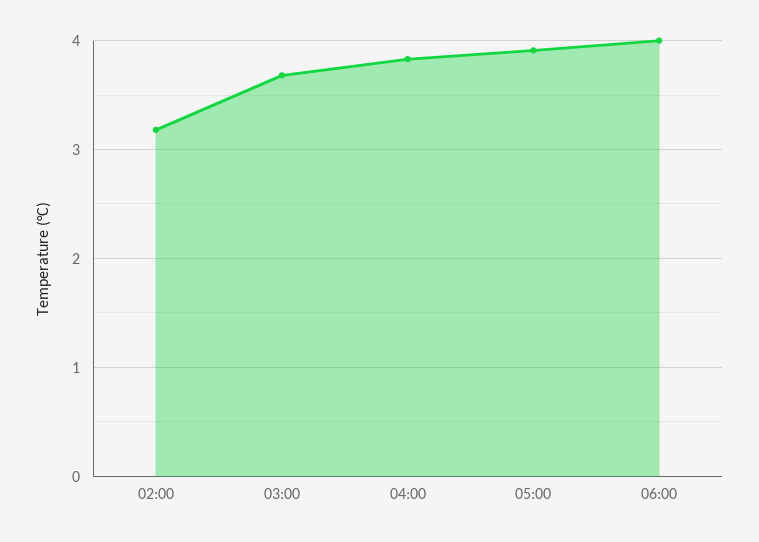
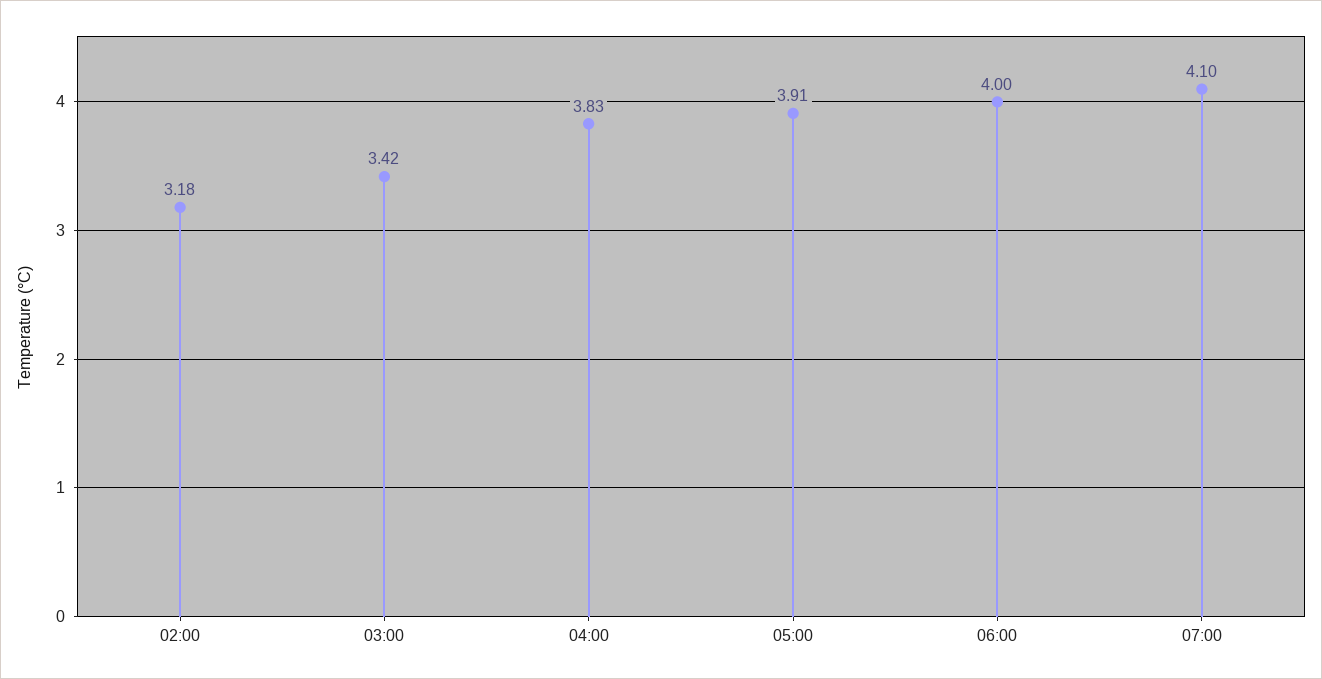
03:00: 3.7 -> 3.42
07:00: none -> 4.1

